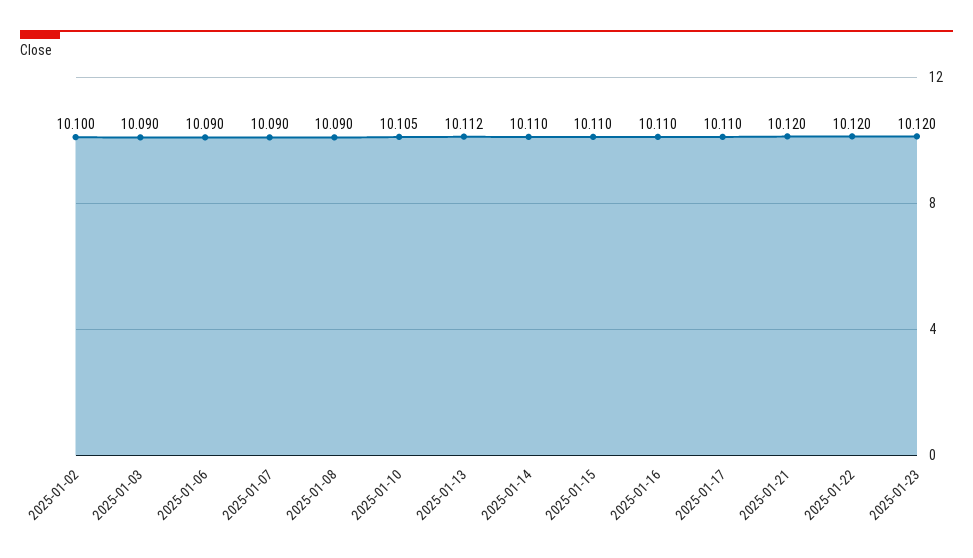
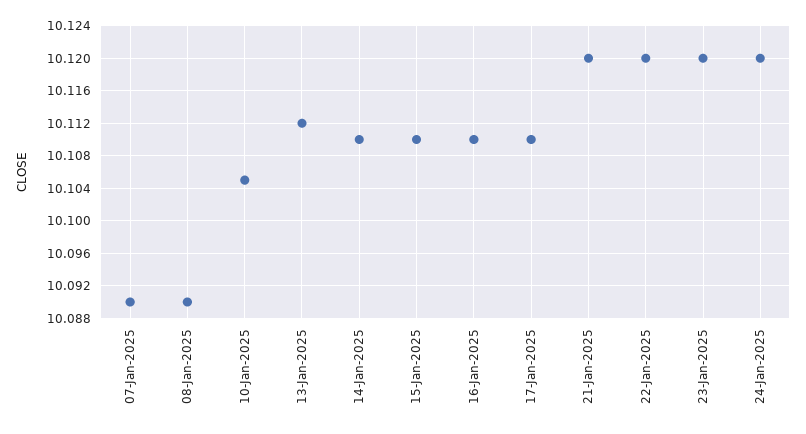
2025-01-02: 10.1 -> none
2025-01-03: 10.09 -> none
2025-01-06: 10.09 -> none
24-Jan-2025: none -> 10.12

